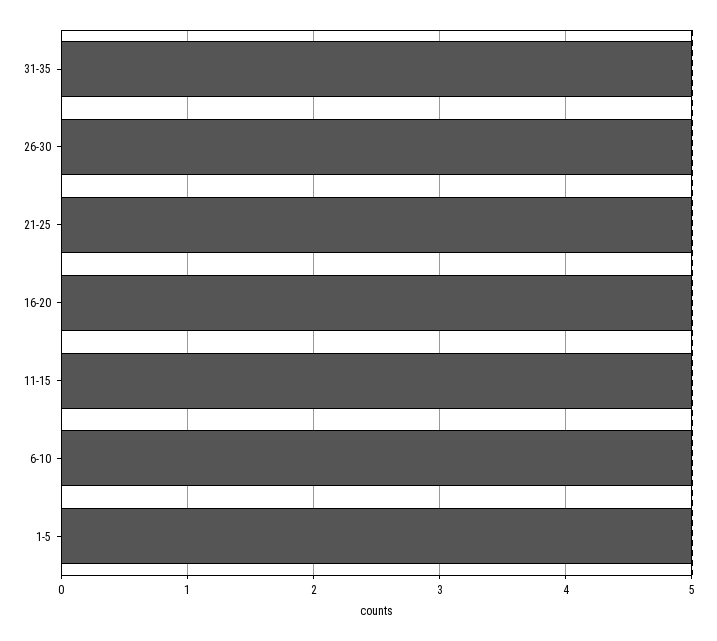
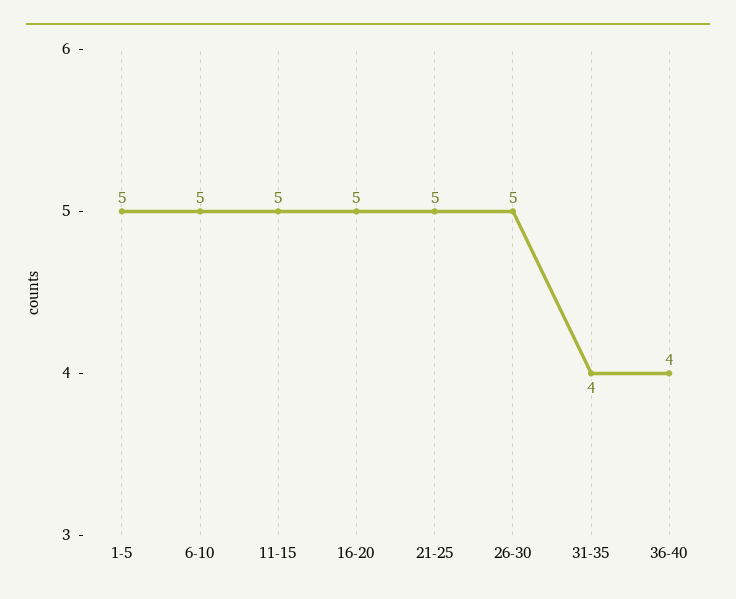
31-35: 5 -> 4
36-40: none -> 4

